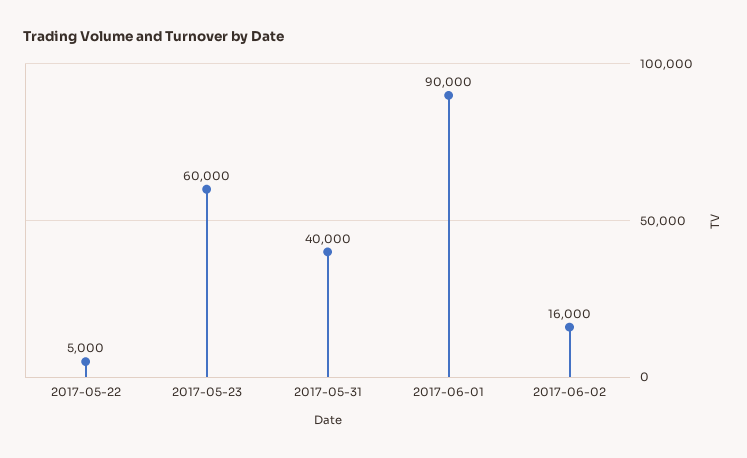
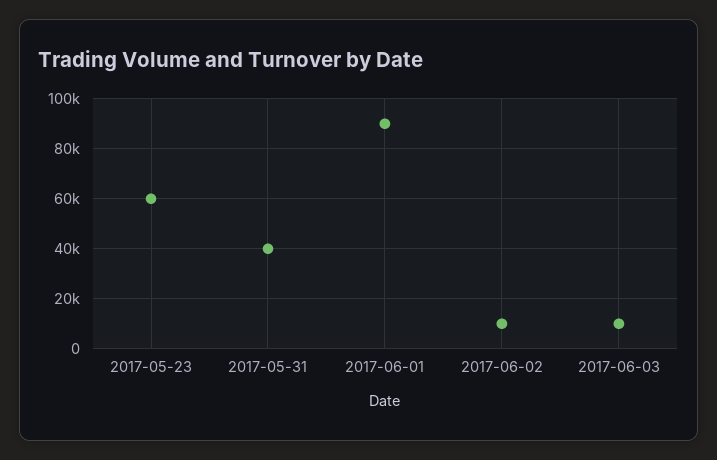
2017-05-22: 5000 -> none
2017-06-02: 16000 -> 10000
2017-06-03: none -> 10000

